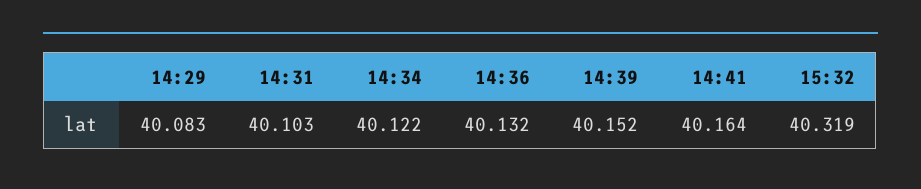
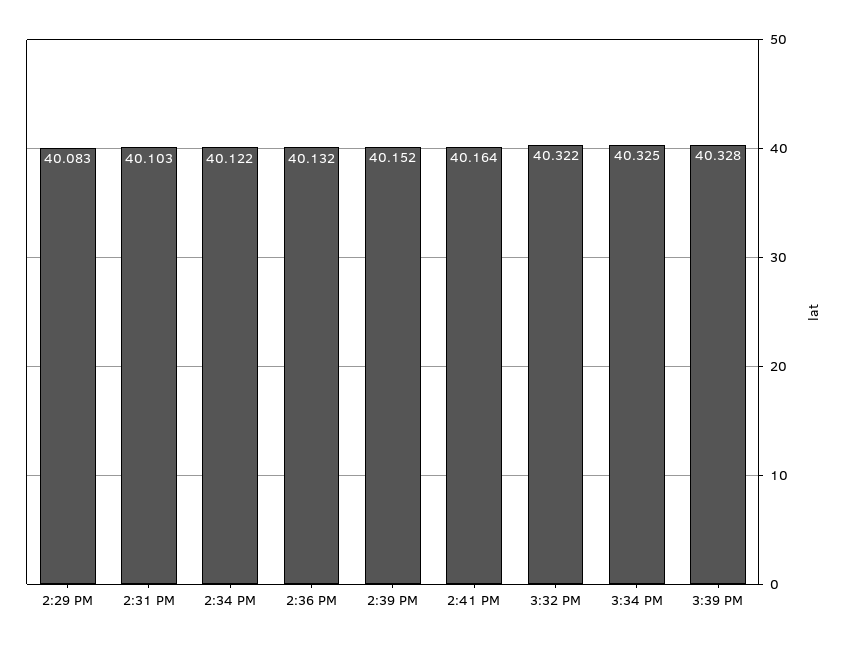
15:32: 40.319 -> 40.322
3:34 PM: none -> 40.325
3:39 PM: none -> 40.328

